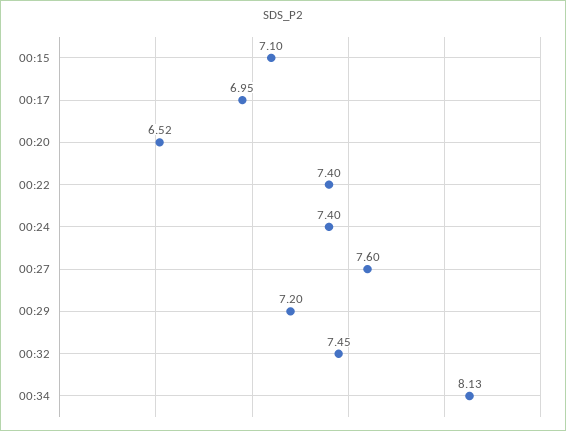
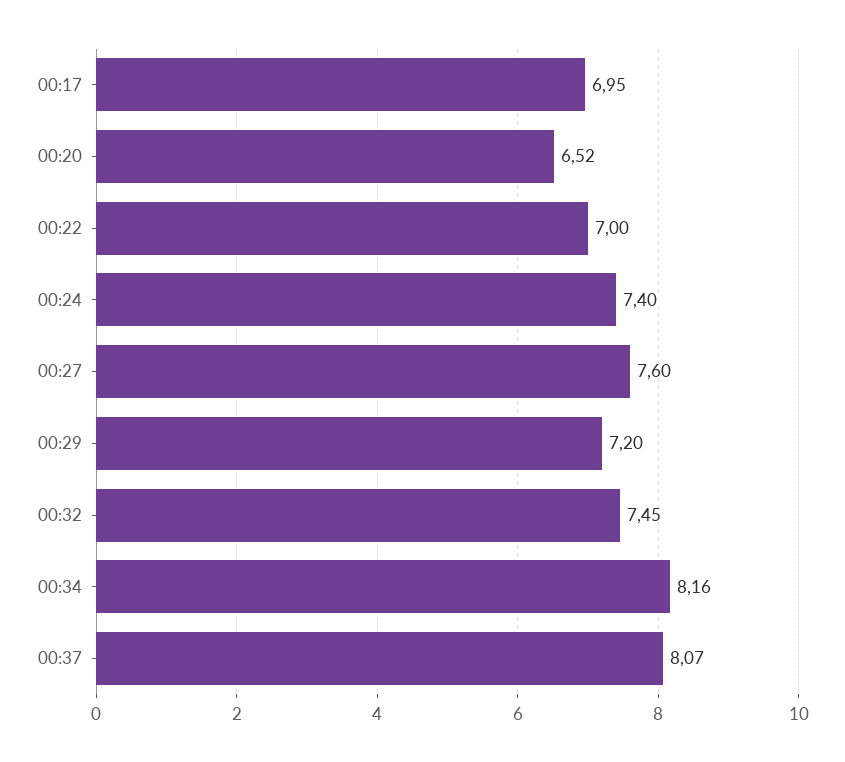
00:15: 7.1 -> none
00:22: 7.4 -> 7
00:34: 8.13 -> 8.16
00:37: none -> 8.07

